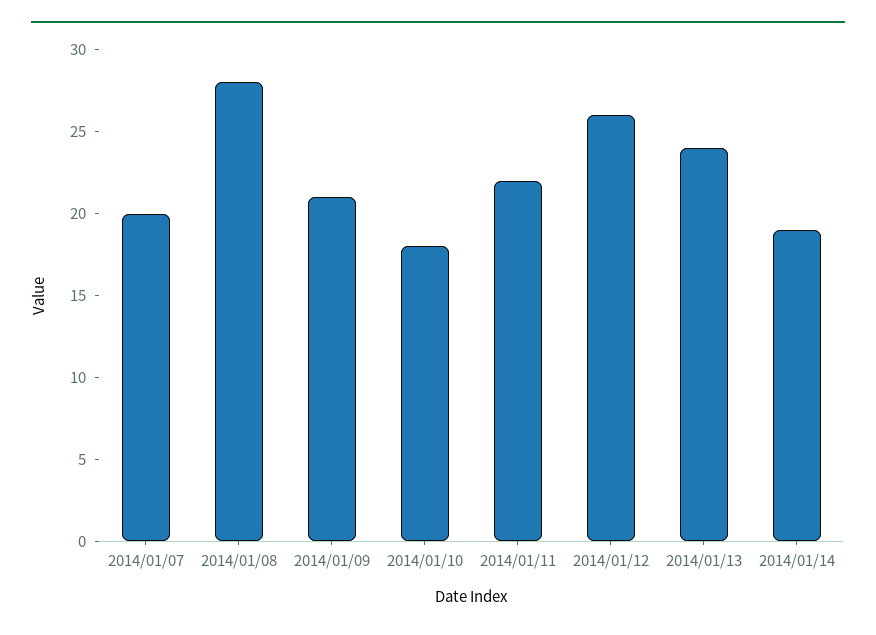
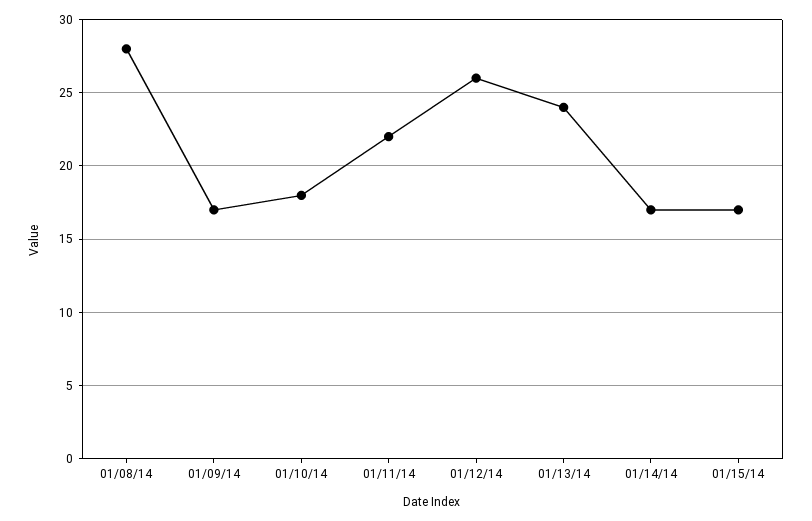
2014/01/07: 20 -> none
2014/01/09: 21 -> 17
2014/01/14: 19 -> 17
01/15/14: none -> 17

